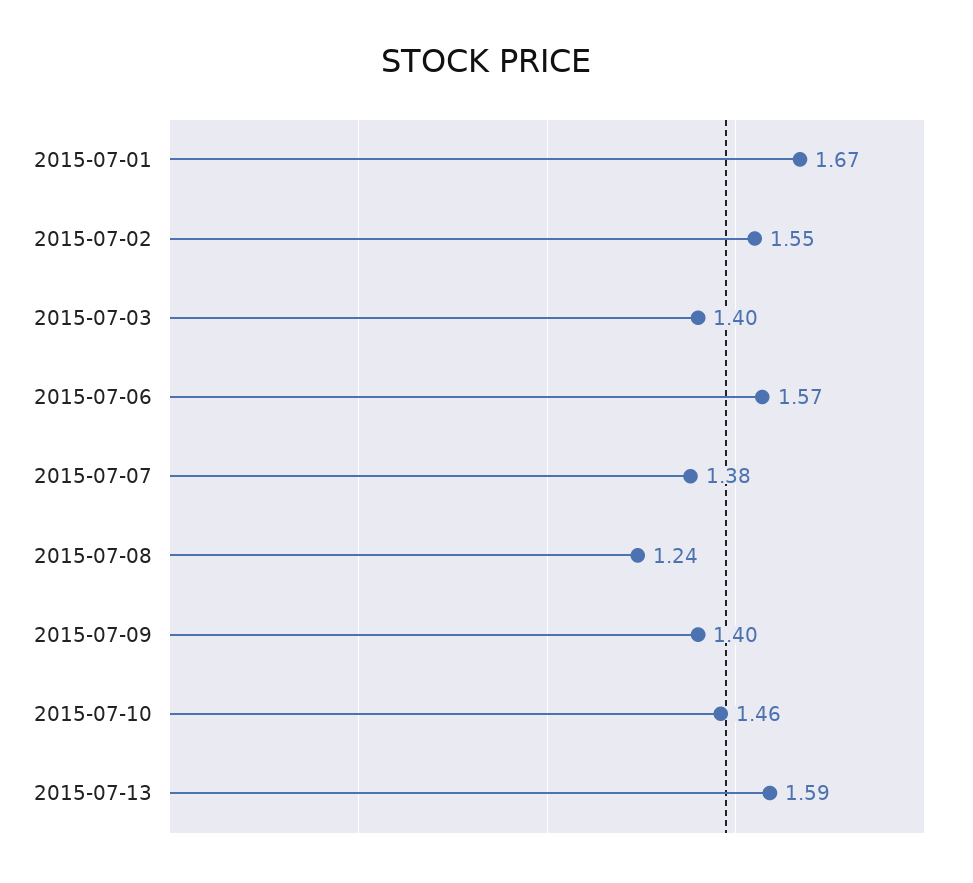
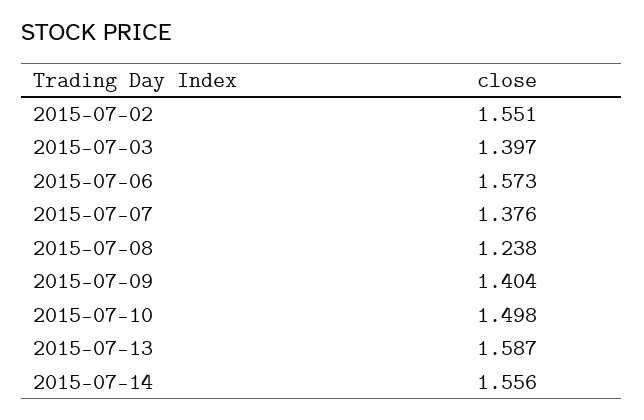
2015-07-01: 1.67 -> none
2015-07-10: 1.46 -> 1.498
2015-07-14: none -> 1.556

